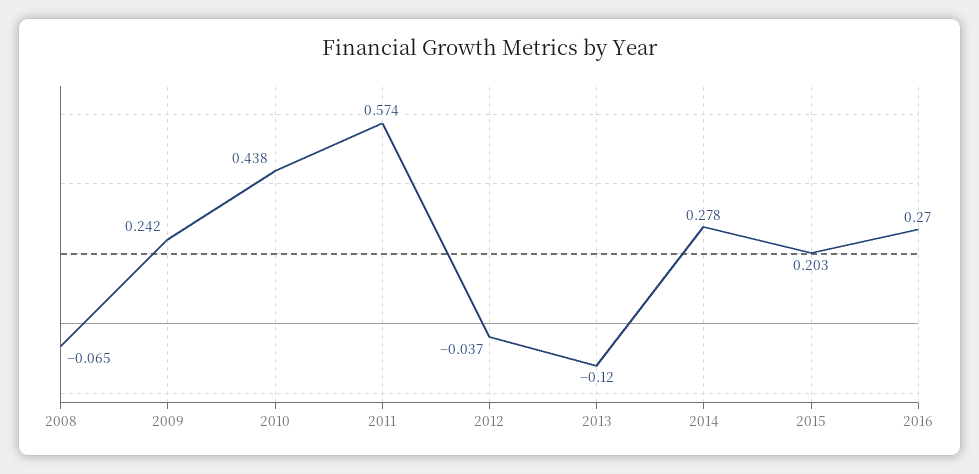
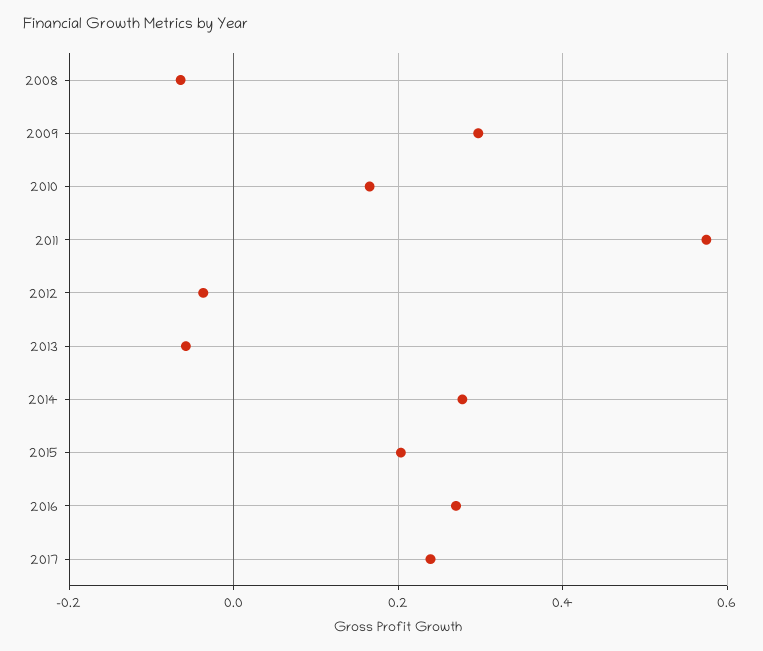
2009: 0.242 -> 0.3
2010: 0.438 -> 0.16
2013: -0.12 -> -0.06
2017: none -> 0.24

